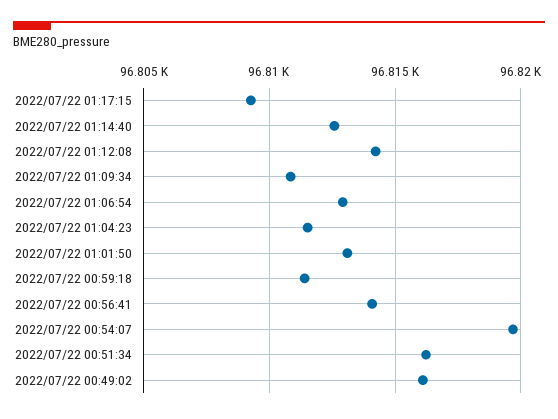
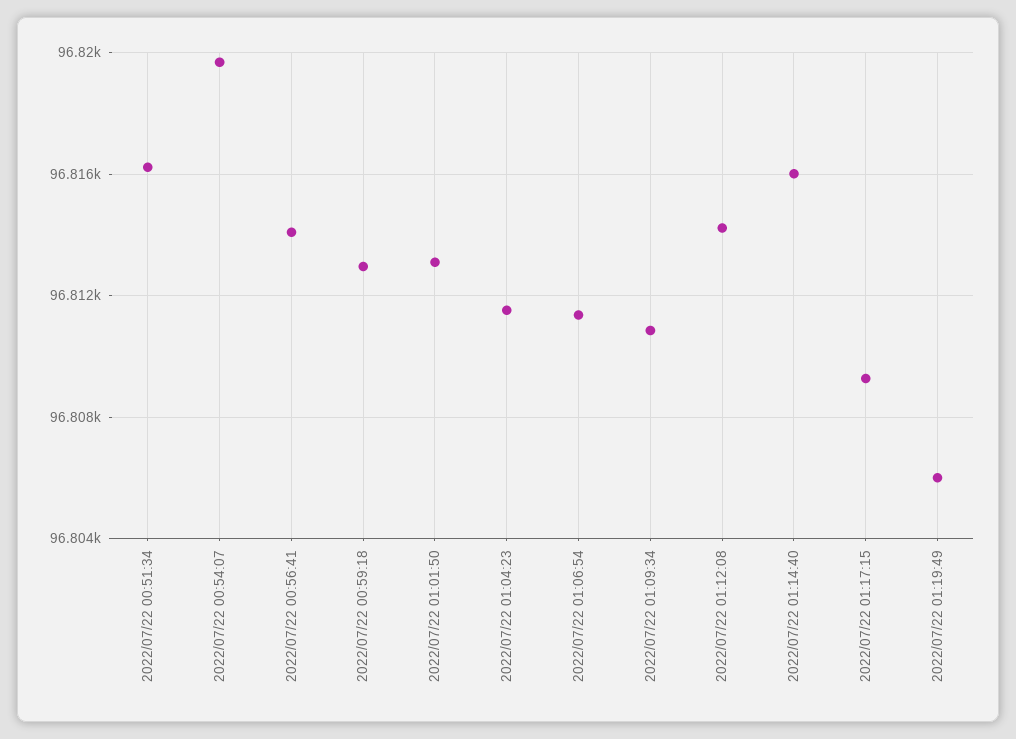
2022/07/22 01:14:40: 96812.5 -> 96816
2022/07/22 01:06:54: 96813 -> 96811.5
2022/07/22 00:59:18: 96811.5 -> 96813
2022/07/22 00:49:02: 96816 -> none
2022/07/22 01:19:49: none -> 96806

